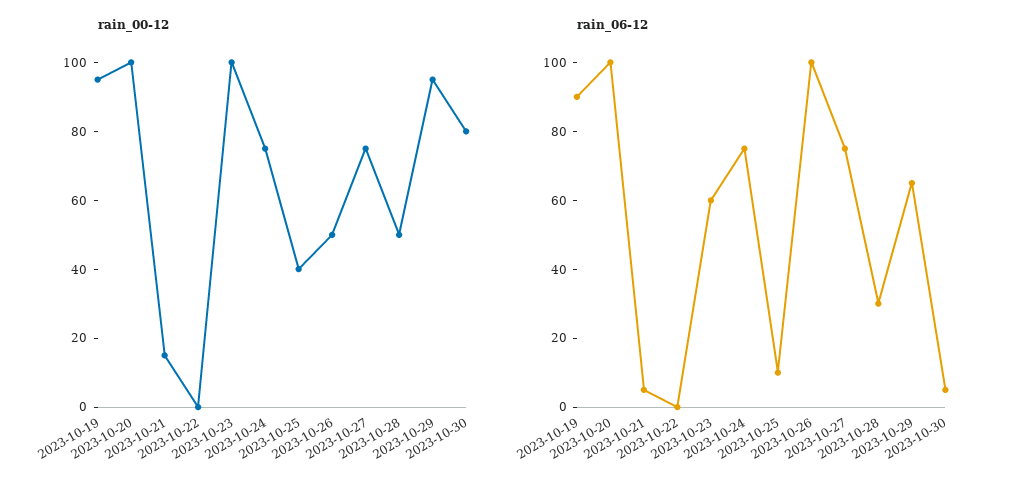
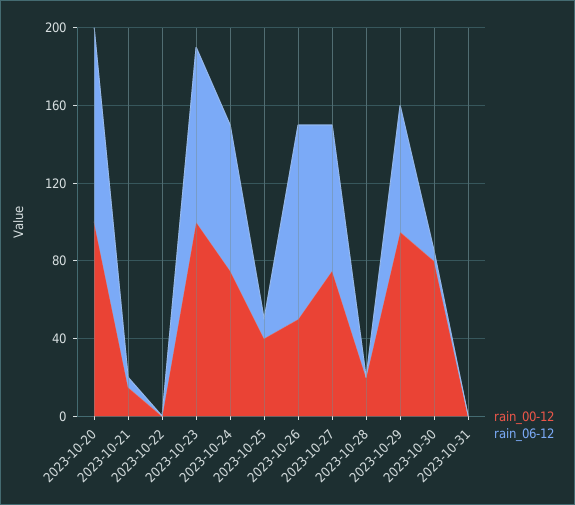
rain_00-12, 2023-10-19: 95 -> none
rain_00-12, 2023-10-28: 50 -> 20
rain_06-12, 2023-10-19: 90 -> none
rain_06-12, 2023-10-23: 60 -> 90
rain_06-12, 2023-10-28: 30 -> 0
rain_00-12, 2023-10-31: none -> 0
rain_06-12, 2023-10-31: none -> 0

